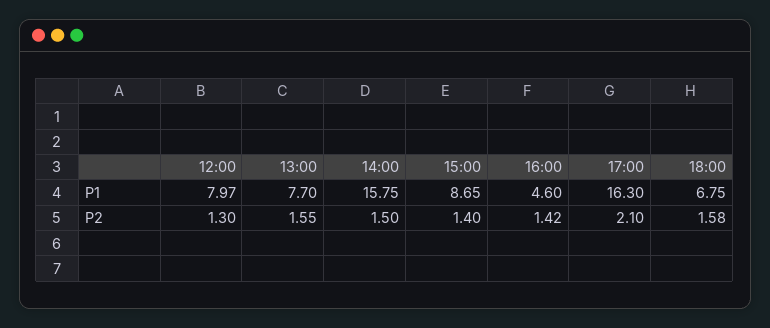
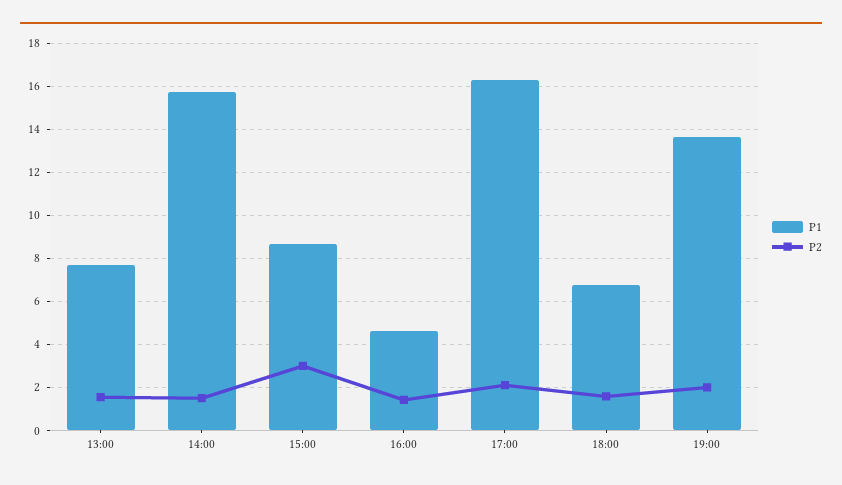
P1, 12:00: 7.97 -> none
P2, 12:00: 1.3 -> none
P2, 15:00: 1.4 -> 3
P1, 19:00: none -> 13.5
P2, 19:00: none -> 2

